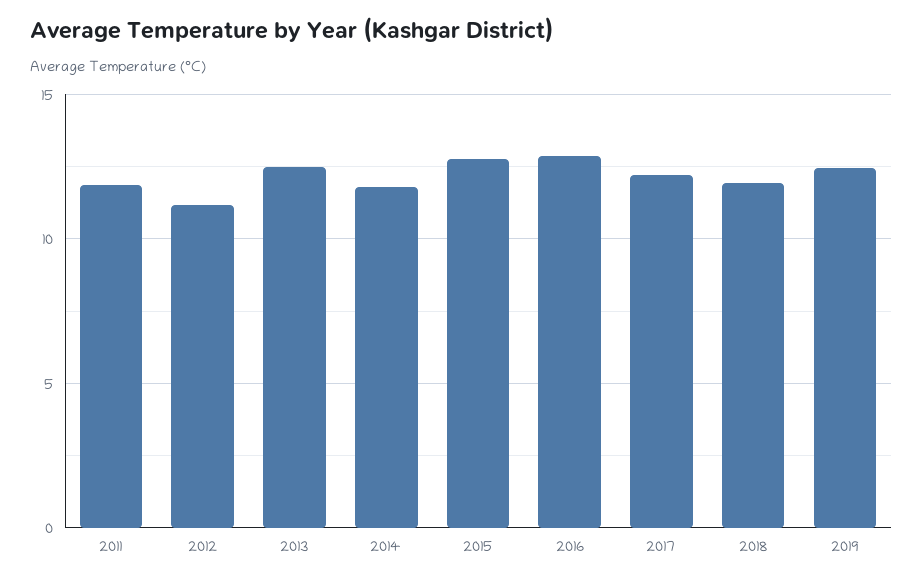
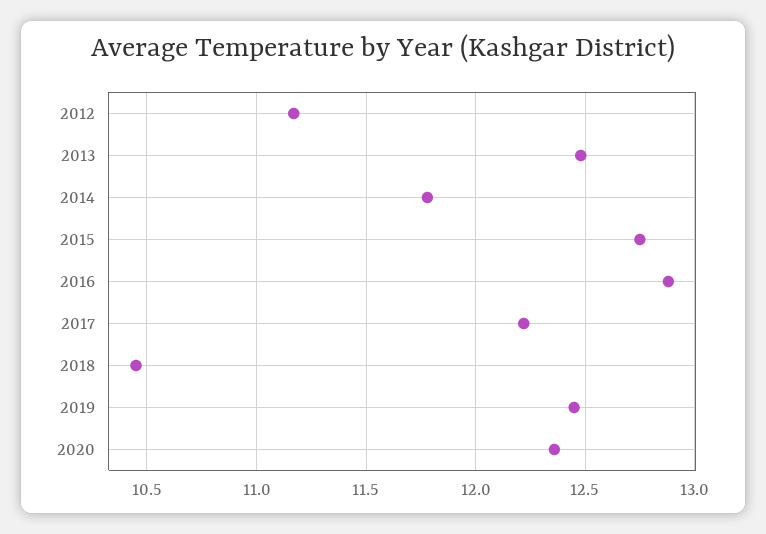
2011: 12 -> none
2018: 12 -> 10.45
2020: none -> 12.35

